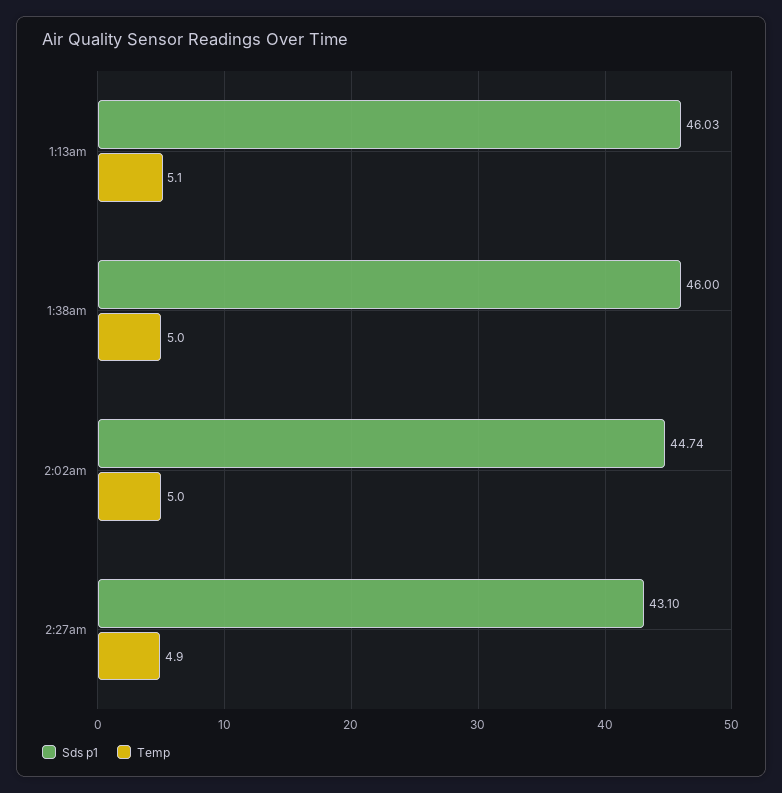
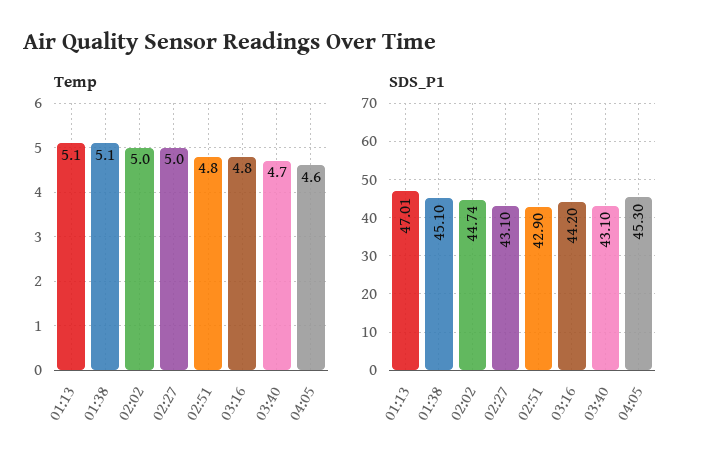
Sds p1, 1:13am: 46.03 -> 47.01
Sds p1, 1:38am: 46 -> 45.1
Temp, 1:38am: 5 -> 5.1
Temp, 2:27am: 4.9 -> 5
Temp, 02:51: none -> 4.8
Temp, 03:16: none -> 4.8
Temp, 03:40: none -> 4.7
Temp, 04:05: none -> 4.6
Sds p1, 02:51: none -> 42.9
Sds p1, 03:16: none -> 44.2
Sds p1, 03:40: none -> 43.1
Sds p1, 04:05: none -> 45.3

